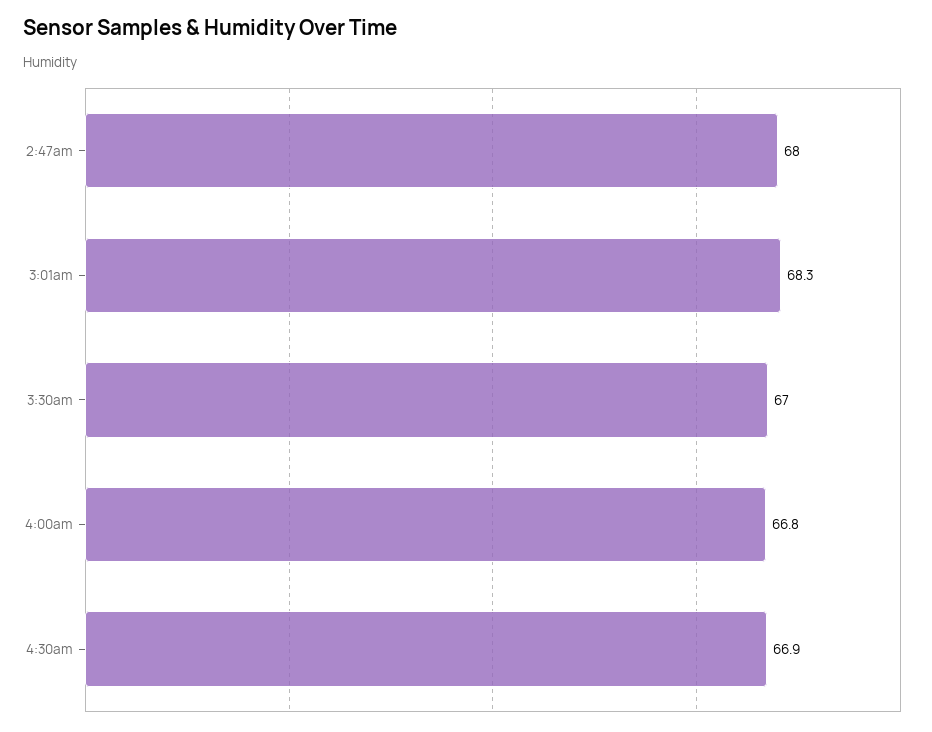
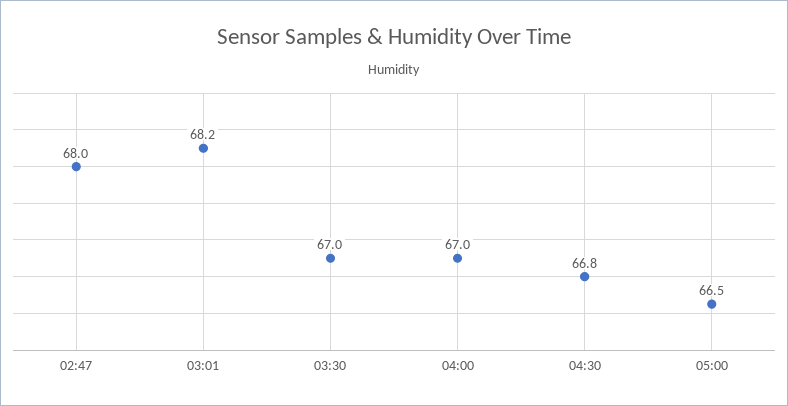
3:01am: 68.3 -> 68.2
4:00am: 66.8 -> 67
4:30am: 66.9 -> 66.8
05:00: none -> 66.5

